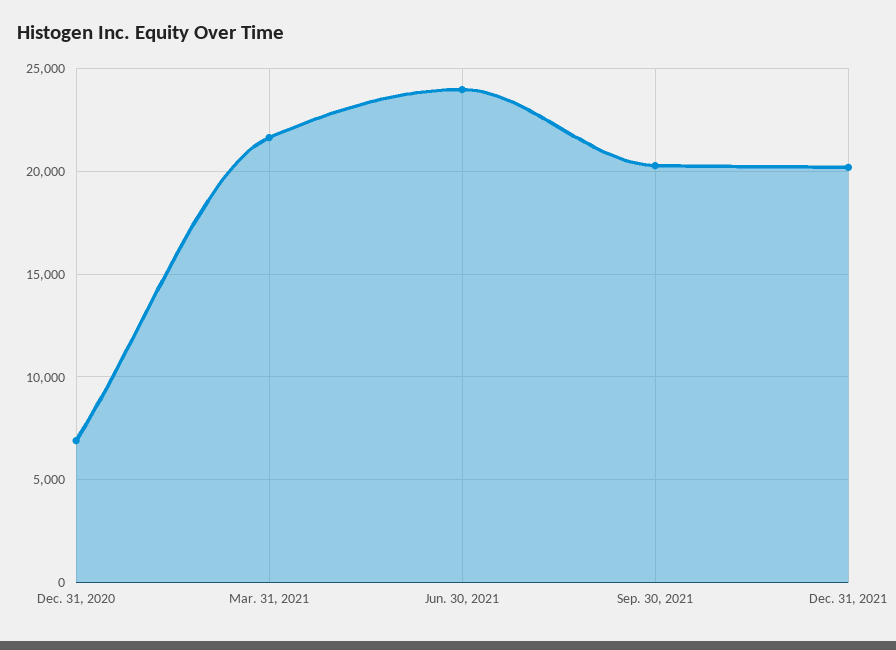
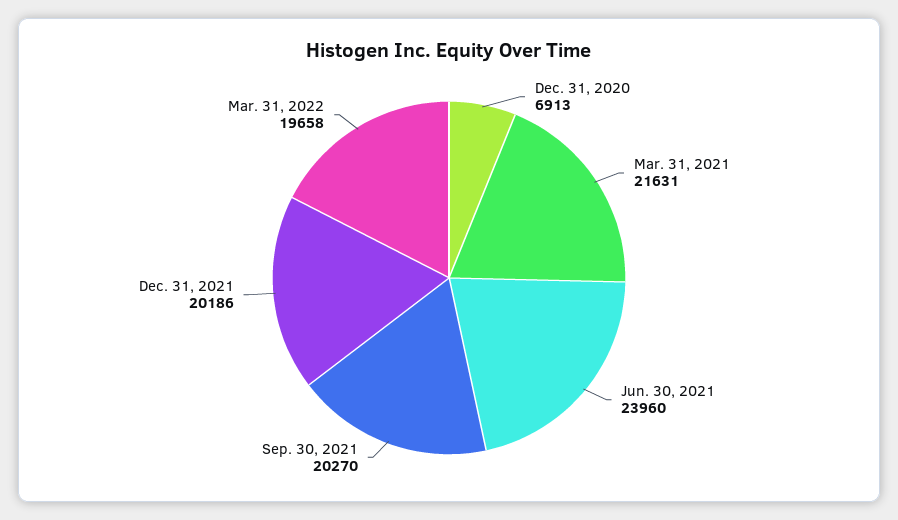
Mar. 31, 2022: none -> 19658

